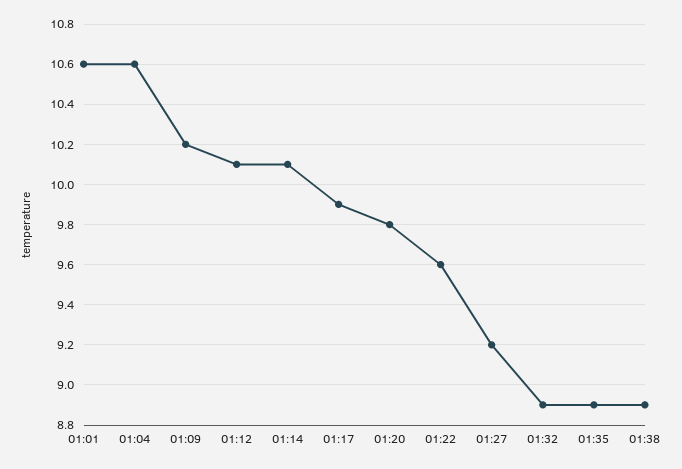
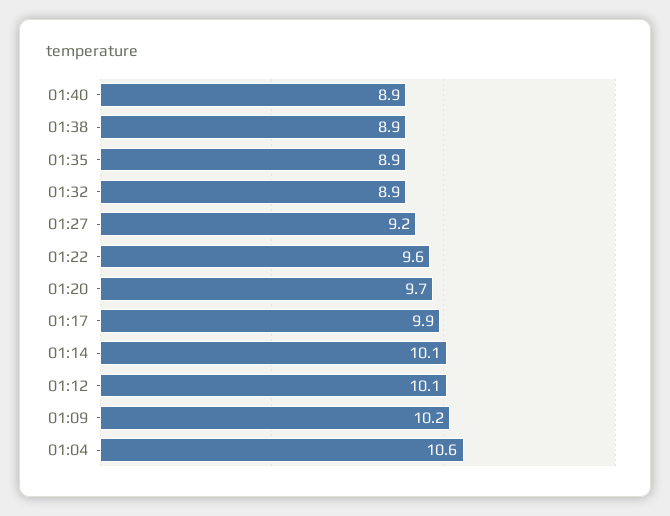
01:01: 10.6 -> none
01:20: 9.8 -> 9.7
01:40: none -> 8.9

